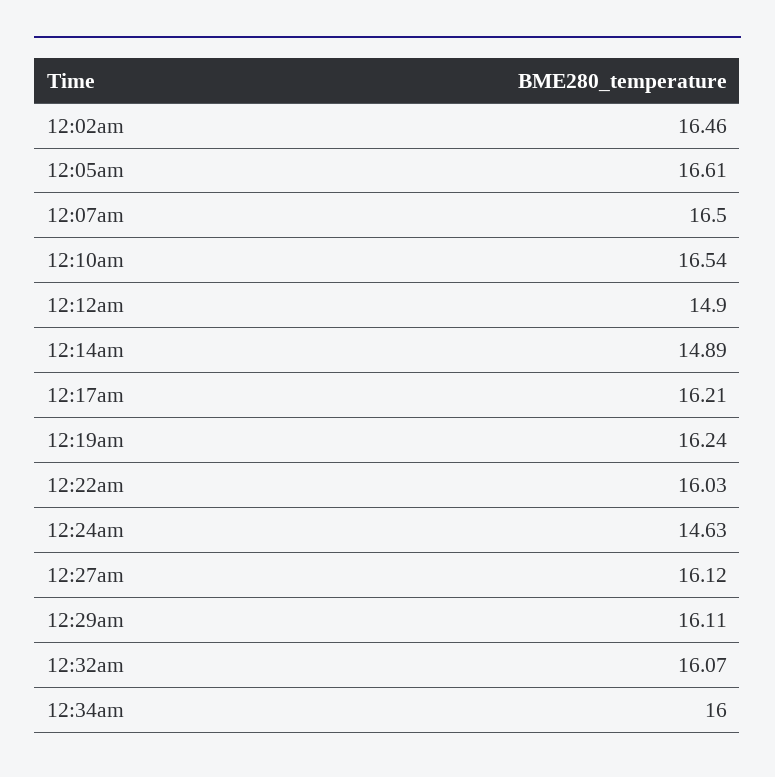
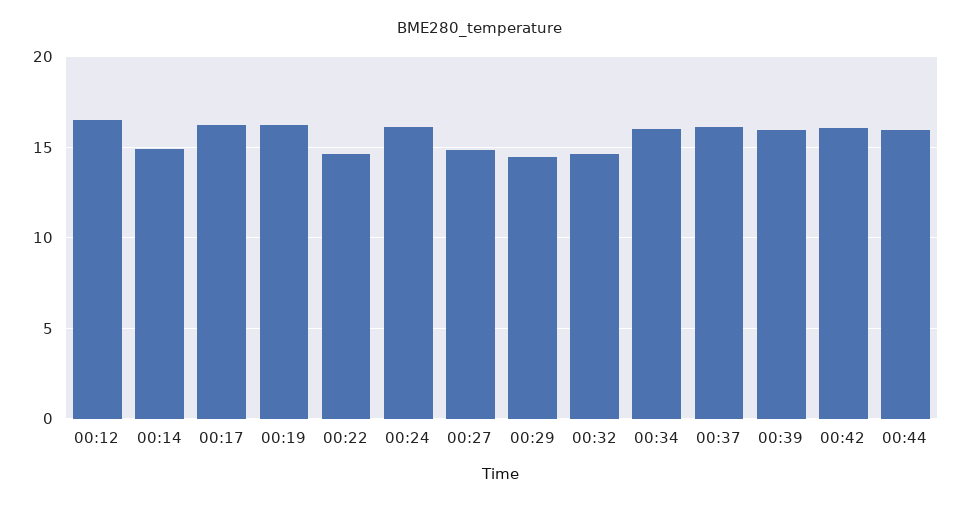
12:02am: 16.46 -> none
12:05am: 16.61 -> none
12:07am: 16.5 -> none
12:10am: 16.54 -> none
12:12am: 14.9 -> 16.5
12:22am: 16.03 -> 14.5
12:24am: 14.63 -> 16
12:27am: 16.12 -> 15
12:29am: 16.11 -> 14.5
12:32am: 16.07 -> 14.5
00:37: none -> 16
00:39: none -> 16
00:42: none -> 16
00:44: none -> 16

